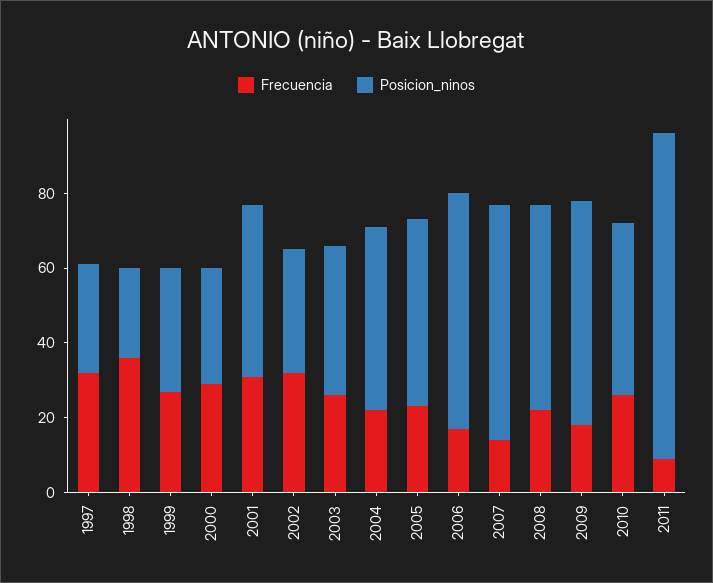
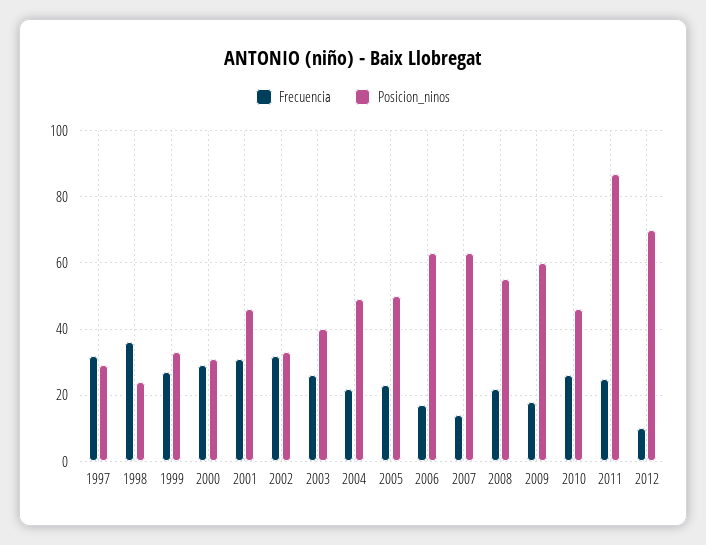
Frecuencia, 2011: 10 -> 25
Frecuencia, 2012: none -> 10
Posicion_ninos, 2012: none -> 70

